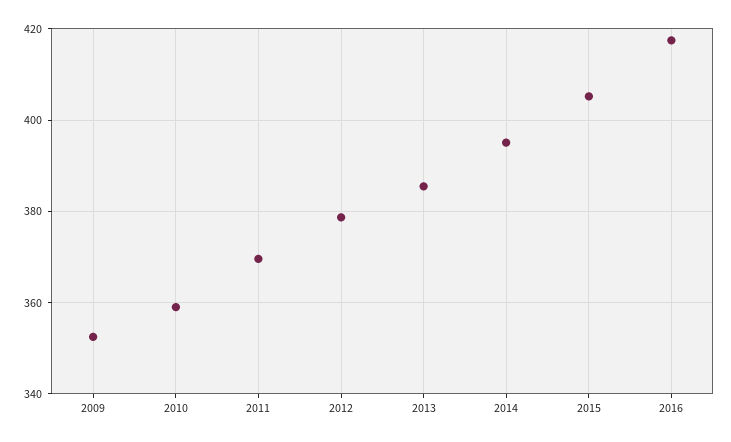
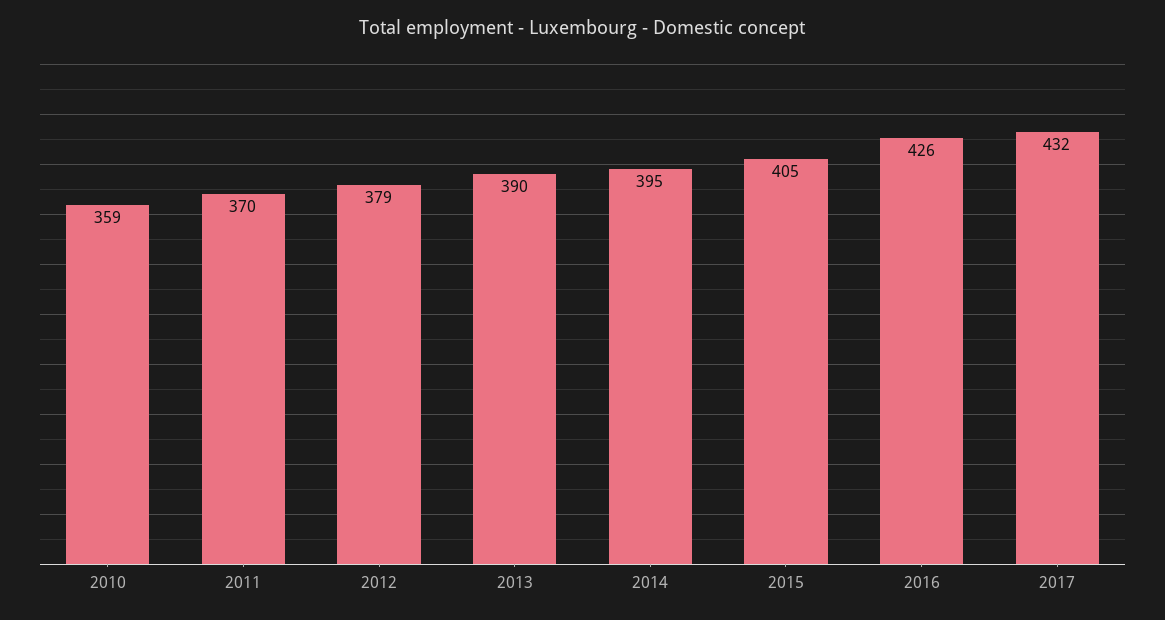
2009: 352 -> none
2013: 386 -> 390
2016: 418 -> 426
2017: none -> 432

